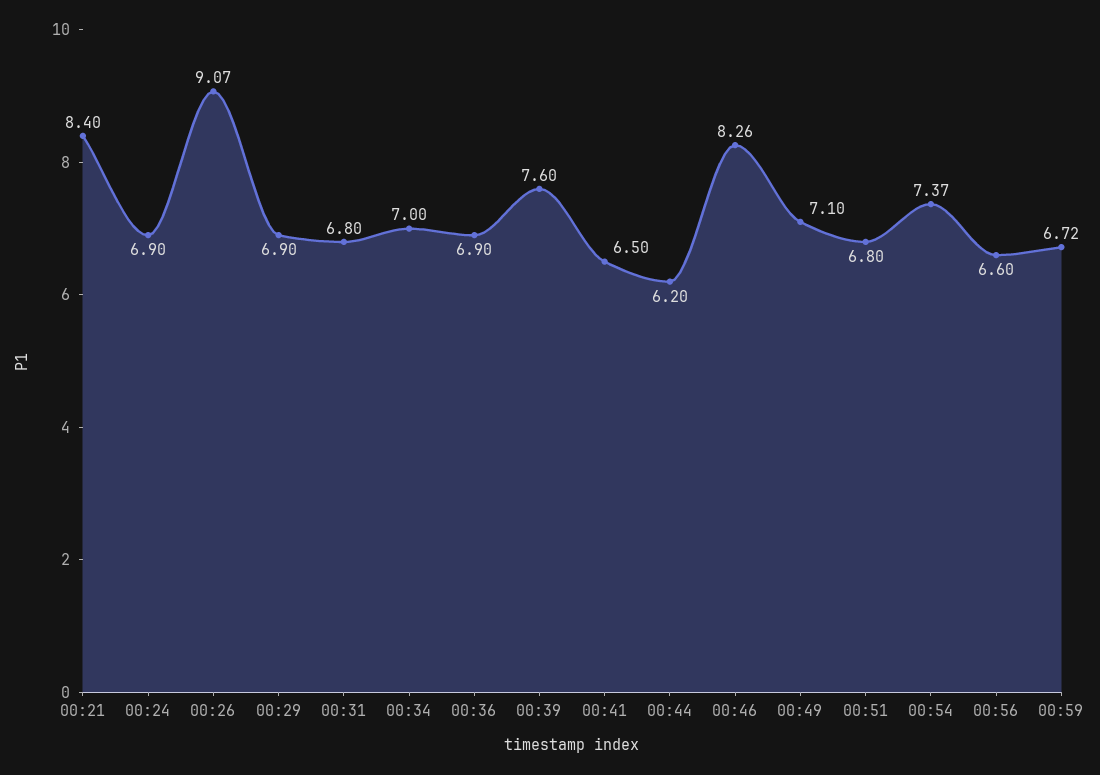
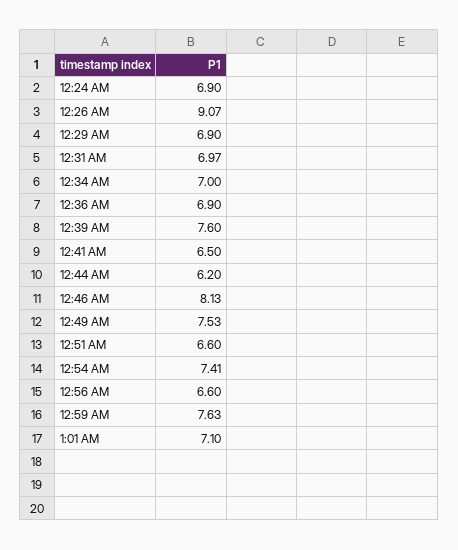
00:21: 8.4 -> none
00:31: 6.8 -> 6.97
00:46: 8.26 -> 8.13
00:49: 7.1 -> 7.53
00:51: 6.8 -> 6.6
00:54: 7.37 -> 7.41
00:59: 6.72 -> 7.63
1:01 AM: none -> 7.1

